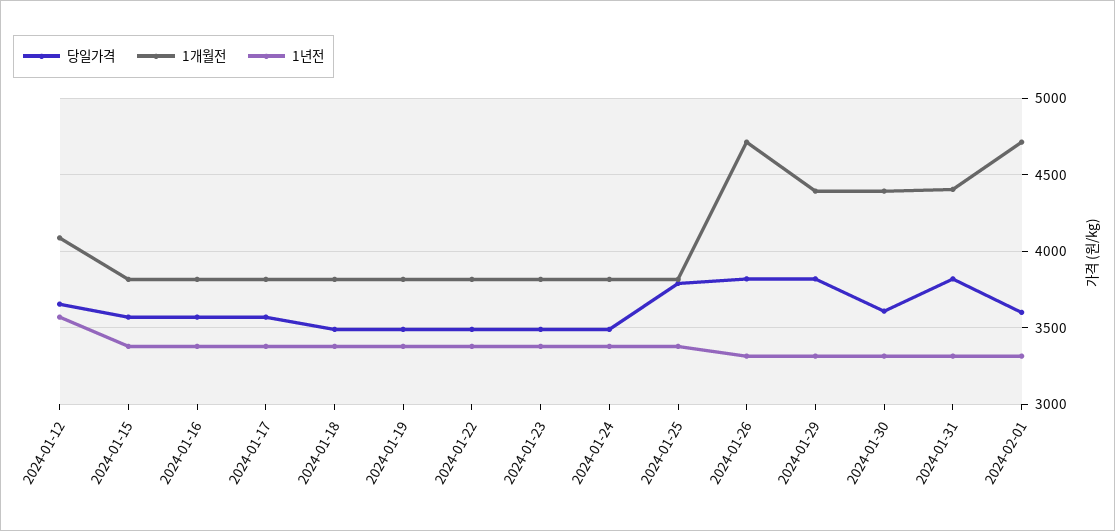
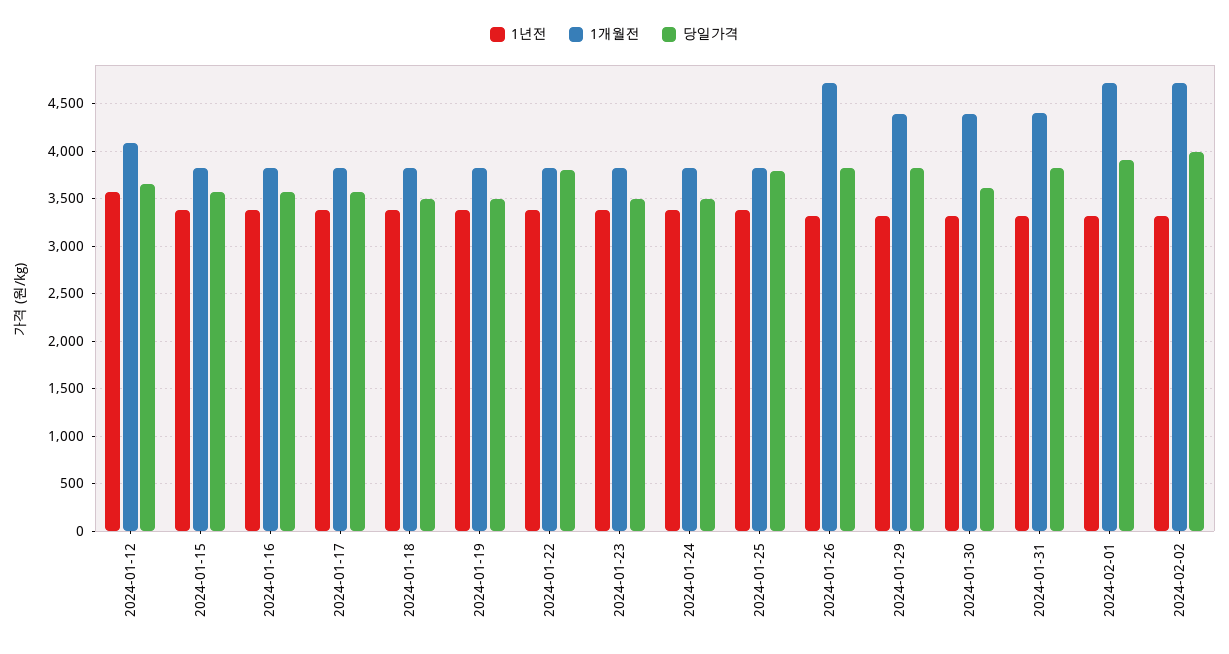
당일가격, 2024-01-22: 3500 -> 3800
당일가격, 2024-02-01: 3600 -> 3900
1년전, 2024-02-02: none -> 3300
1개월전, 2024-02-02: none -> 4700
당일가격, 2024-02-02: none -> 4000

